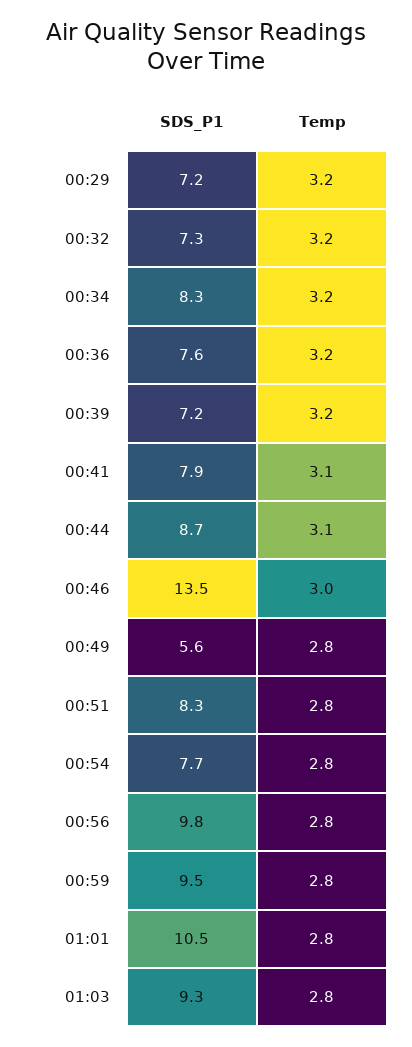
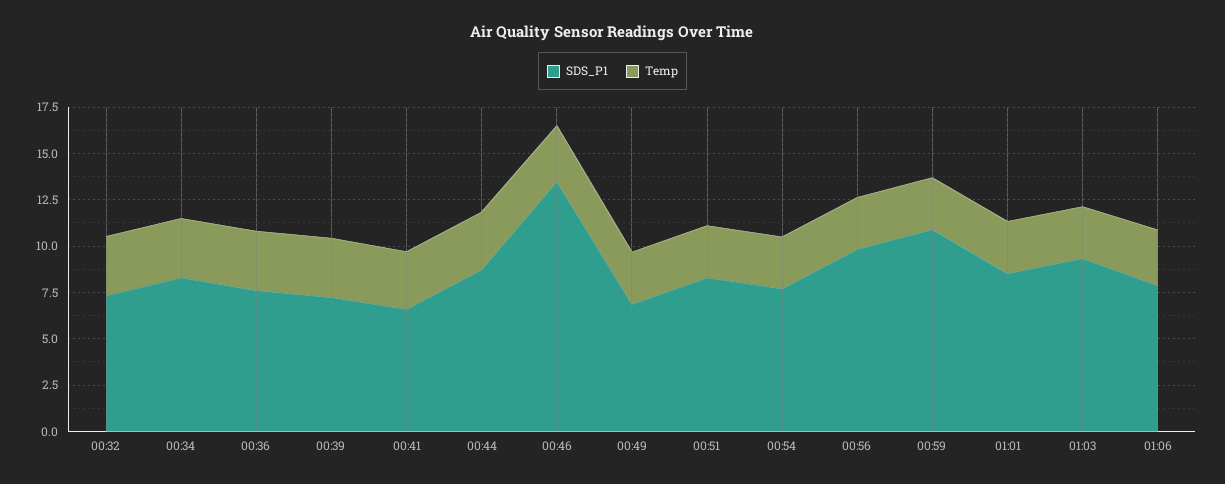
SDS_P1, 00:29: 7.2 -> none
Temp, 00:29: 3.2 -> none
SDS_P1, 00:41: 7.9 -> 6.5
SDS_P1, 00:49: 5.6 -> 7
SDS_P1, 00:59: 9.5 -> 11
SDS_P1, 01:01: 10.5 -> 8.5
SDS_P1, 01:06: none -> 8
Temp, 01:06: none -> 3

